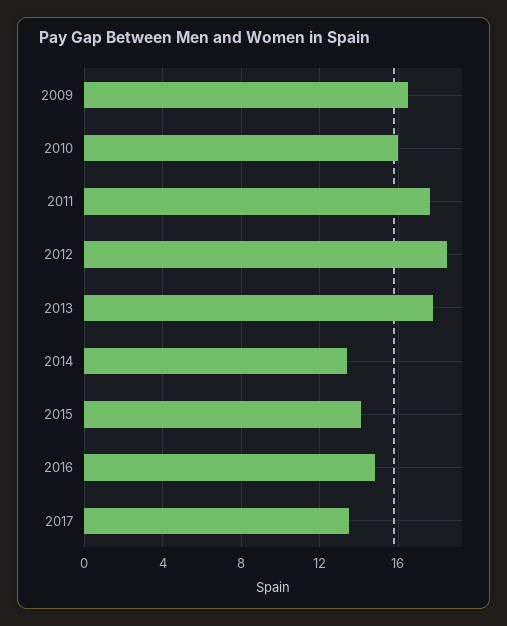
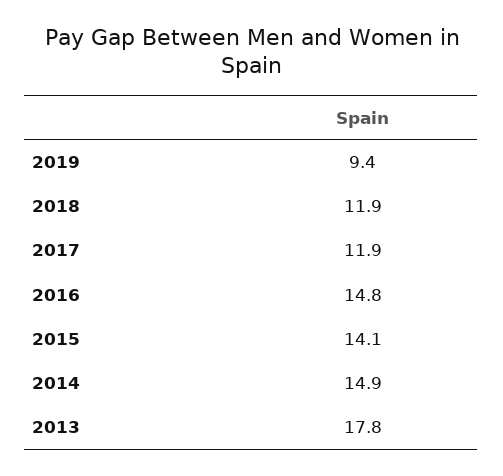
2009: 16.5 -> none
2010: 16 -> none
2011: 17.5 -> none
2012: 18.5 -> none
2014: 13.5 -> 14.9
2017: 13.5 -> 11.9
2019: none -> 9.4
2018: none -> 11.9

